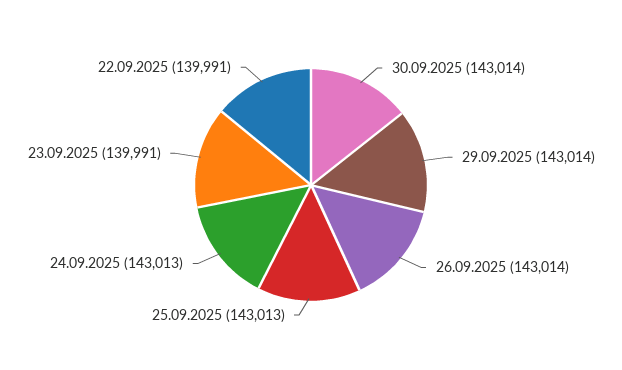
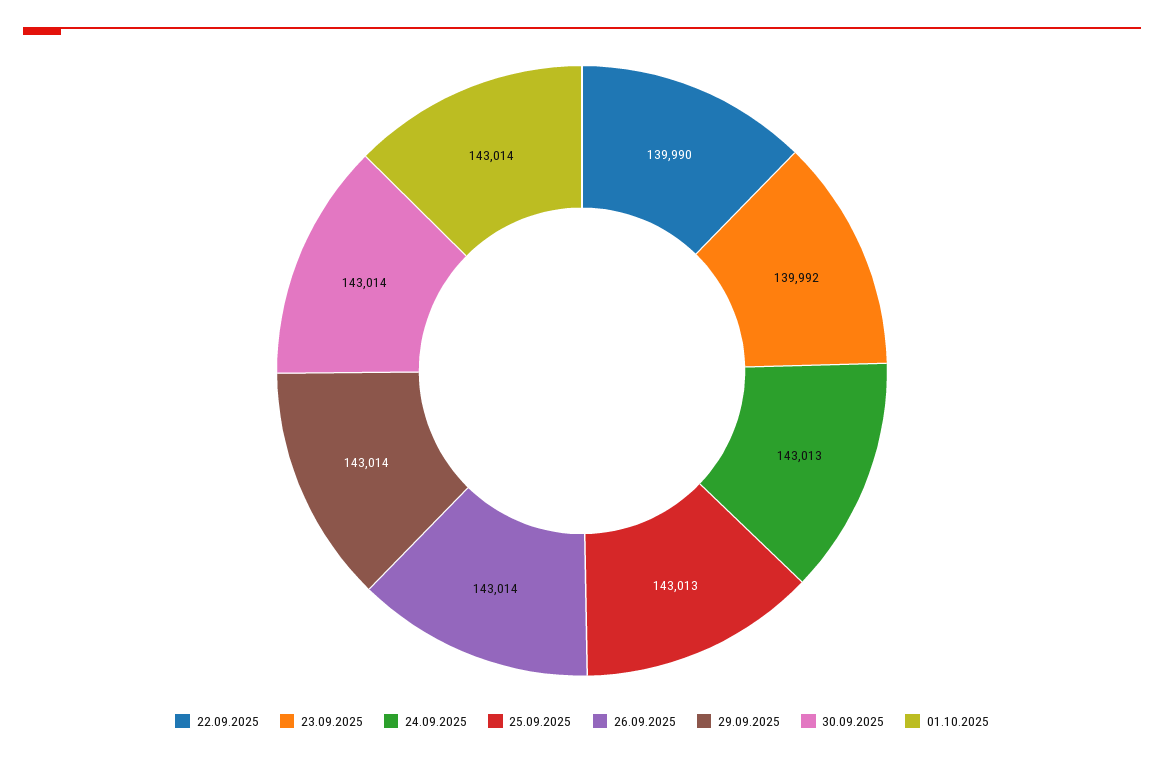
23.09.2025: 139991 -> 139992
22.09.2025: 139991 -> 139990
01.10.2025: none -> 143014

